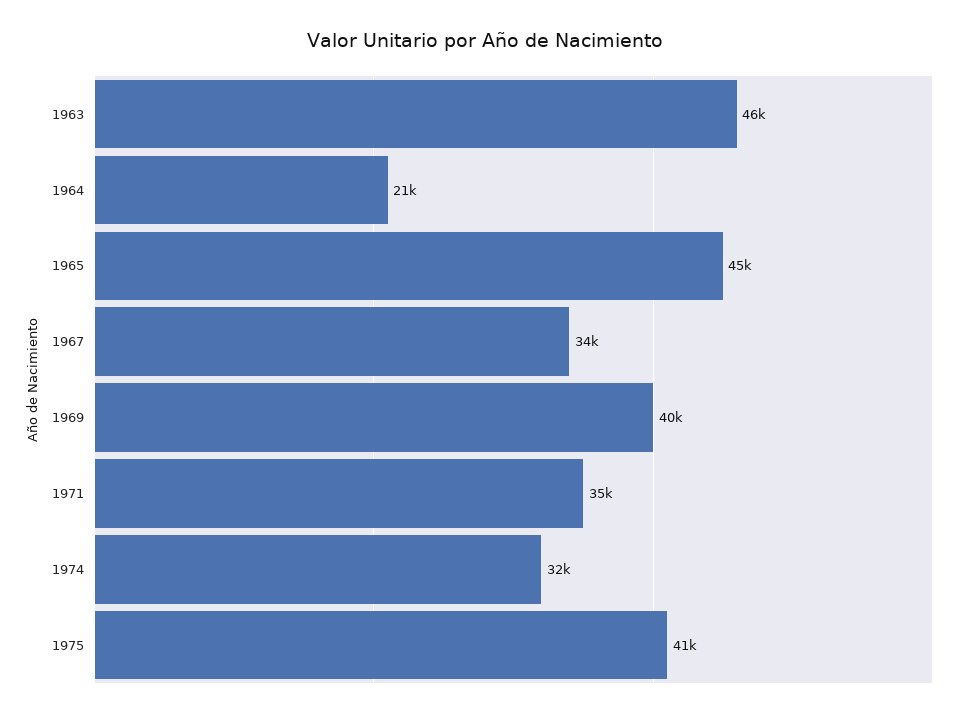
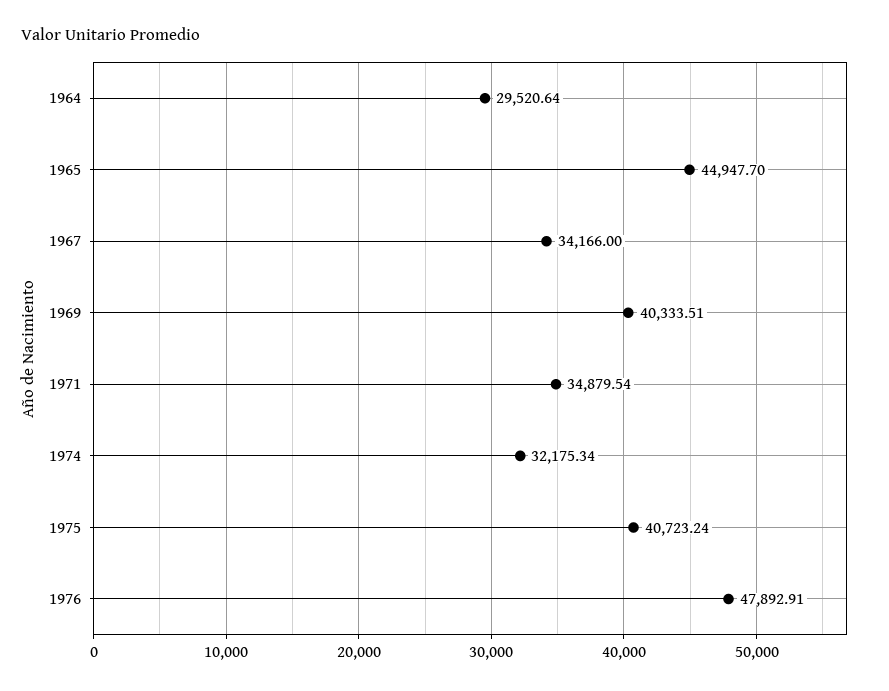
1963: 46000 -> none
1964: 21000 -> 29520.64
1976: none -> 47892.91

